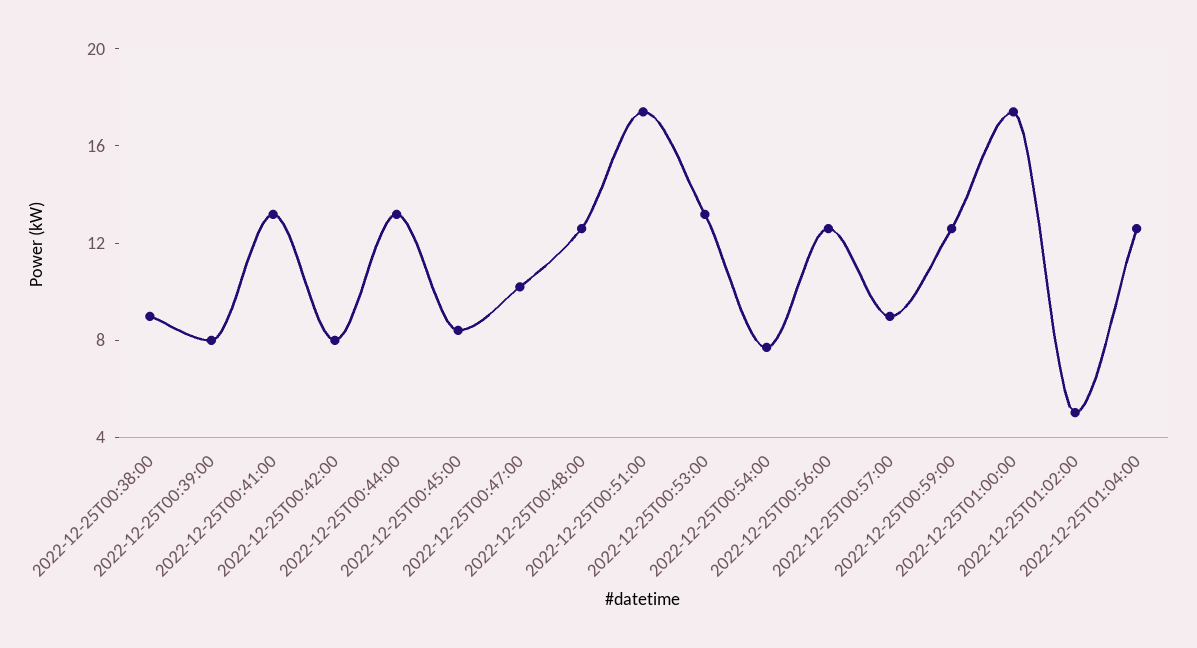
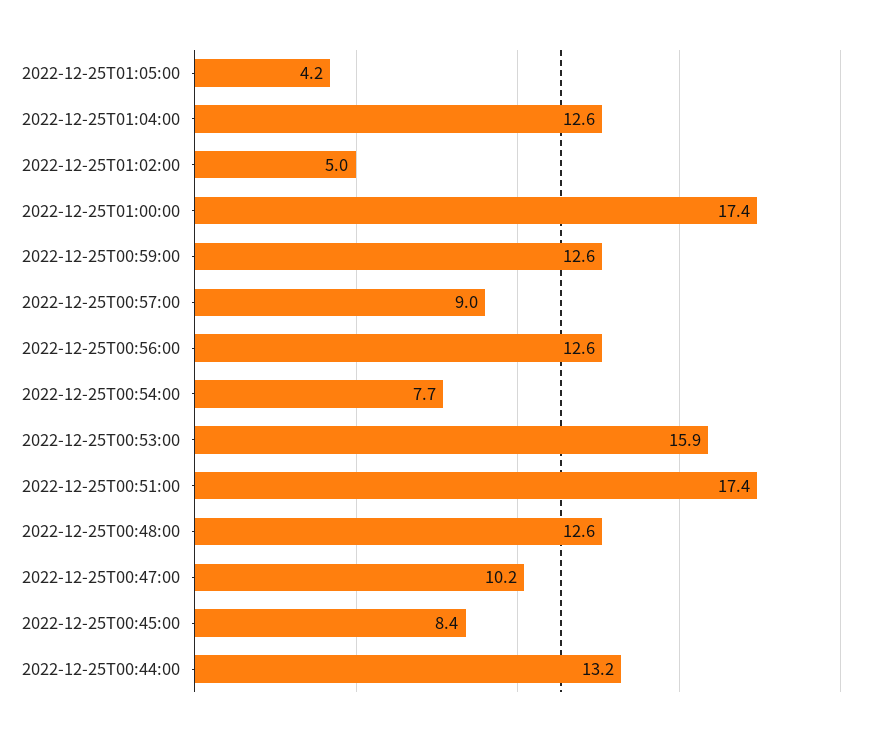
2022-12-25T00:38:00: 9 -> none
2022-12-25T00:39:00: 8 -> none
2022-12-25T00:41:00: 13 -> none
2022-12-25T00:42:00: 8 -> none
2022-12-25T00:53:00: 13 -> 15.9
2022-12-25T01:05:00: none -> 4.2

